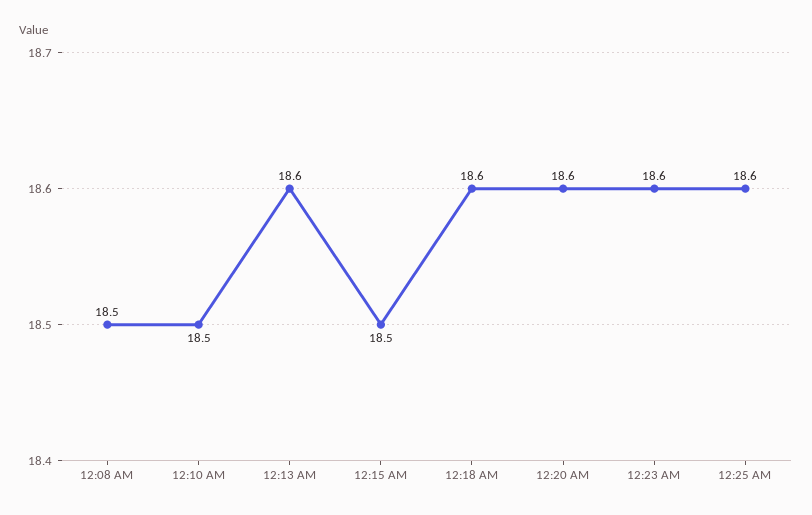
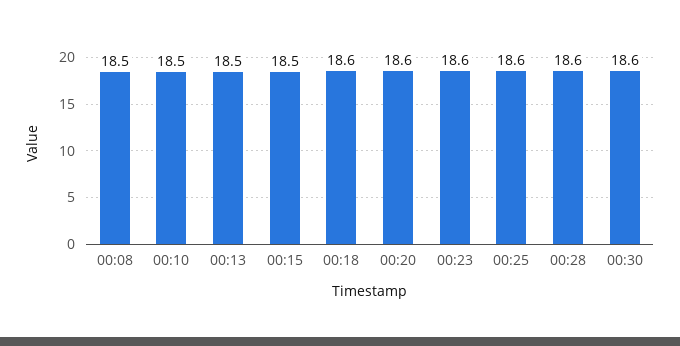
12:13 AM: 18.6 -> 18.5
00:28: none -> 18.6
00:30: none -> 18.6

